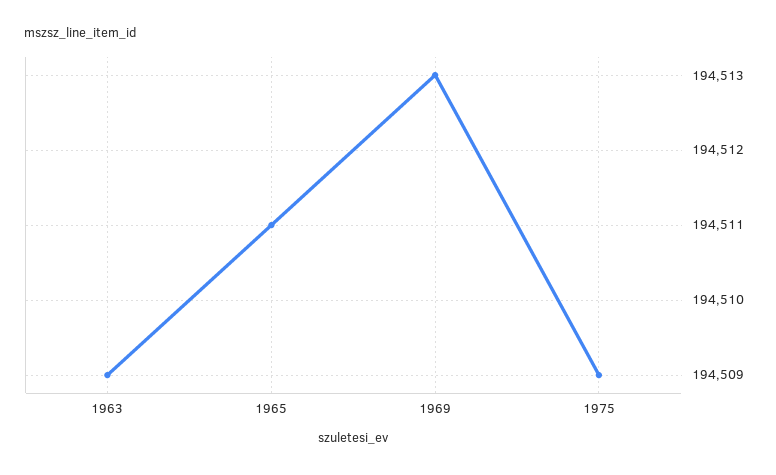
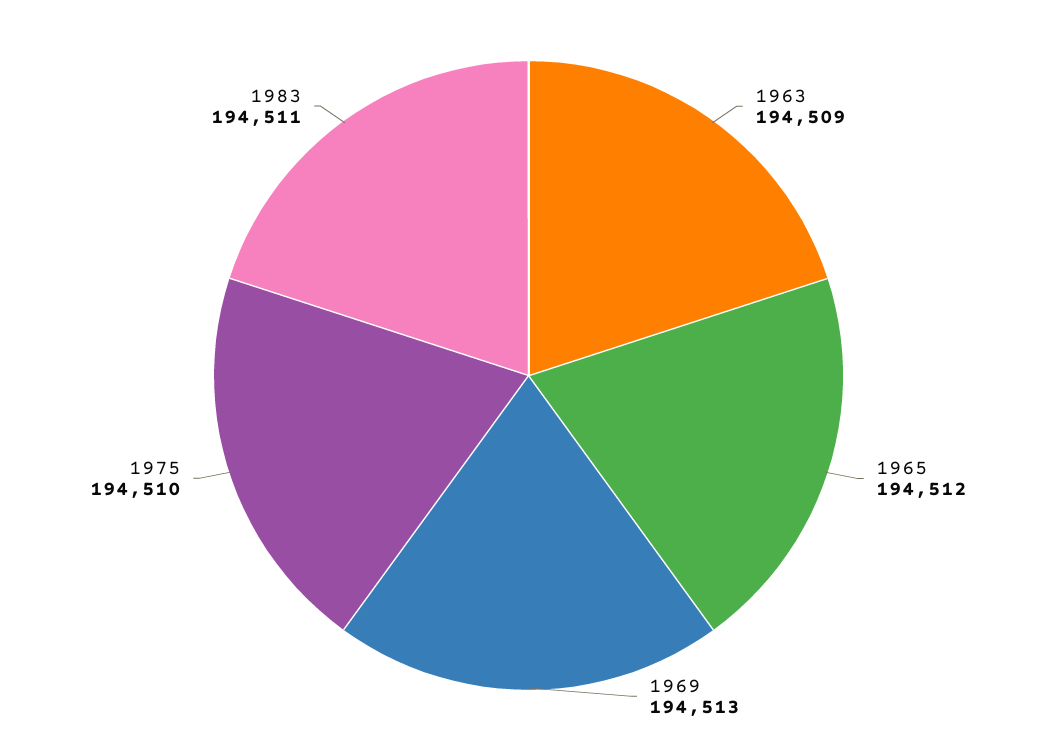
1965: 194511 -> 194512
1975: 194509 -> 194510
1983: none -> 194511

